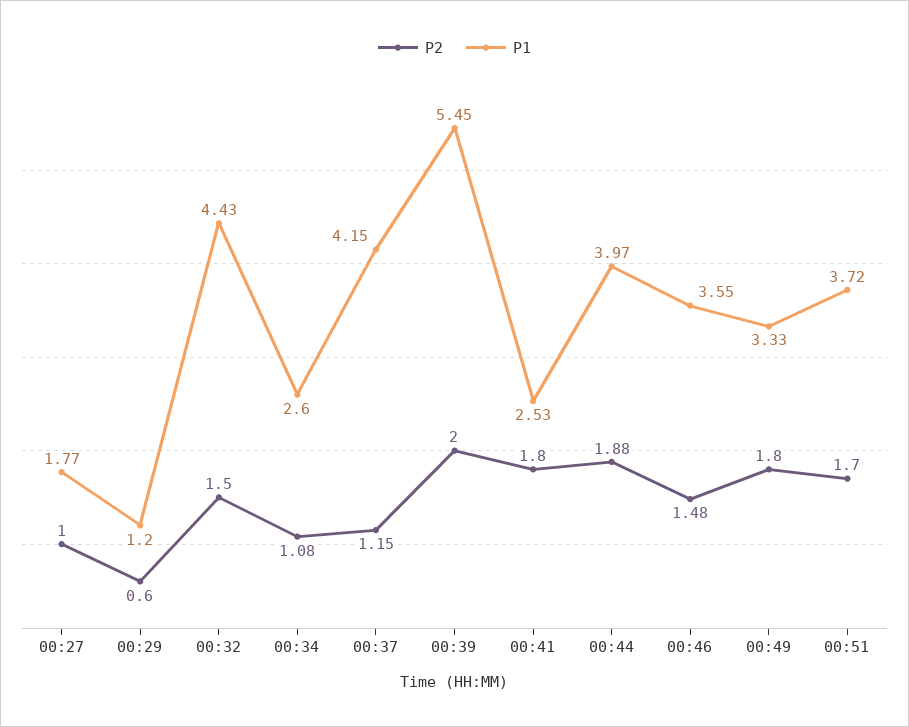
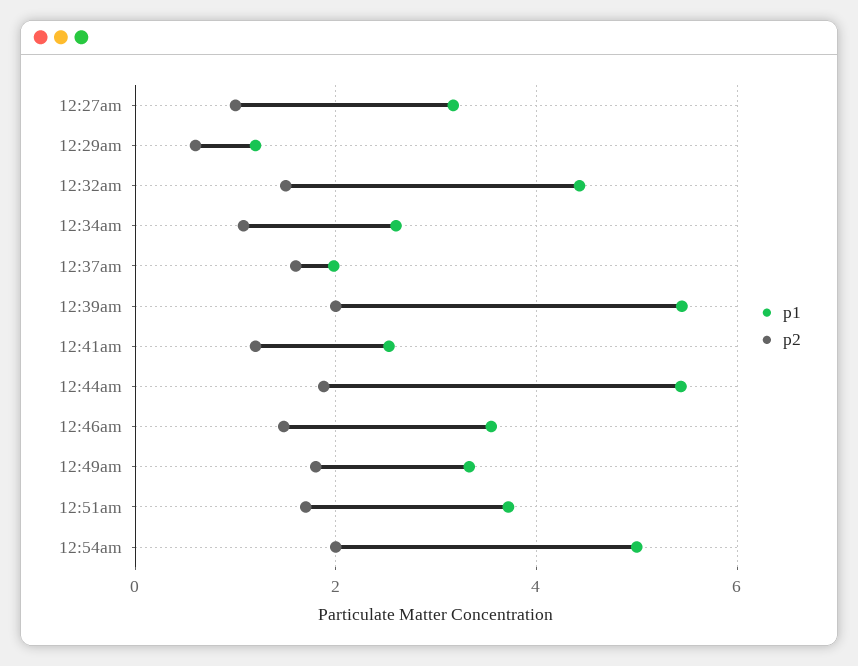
P1, 00:27: 1.77 -> 3.2
P2, 00:37: 1.15 -> 1.6
P1, 00:37: 4.15 -> 2
P2, 00:41: 1.8 -> 1.2
P1, 00:44: 3.97 -> 5.4
P1, 12:54am: none -> 5
P2, 12:54am: none -> 2

